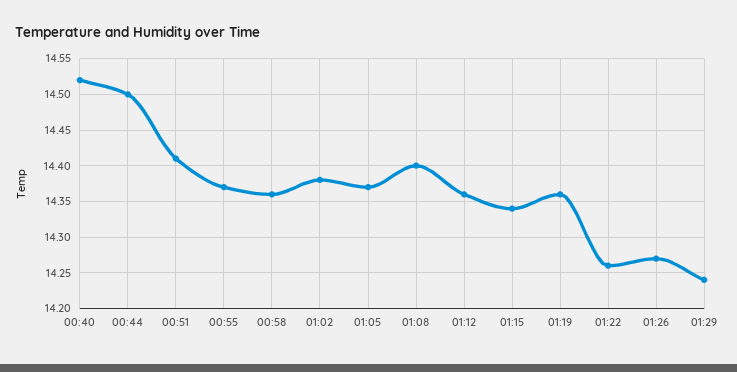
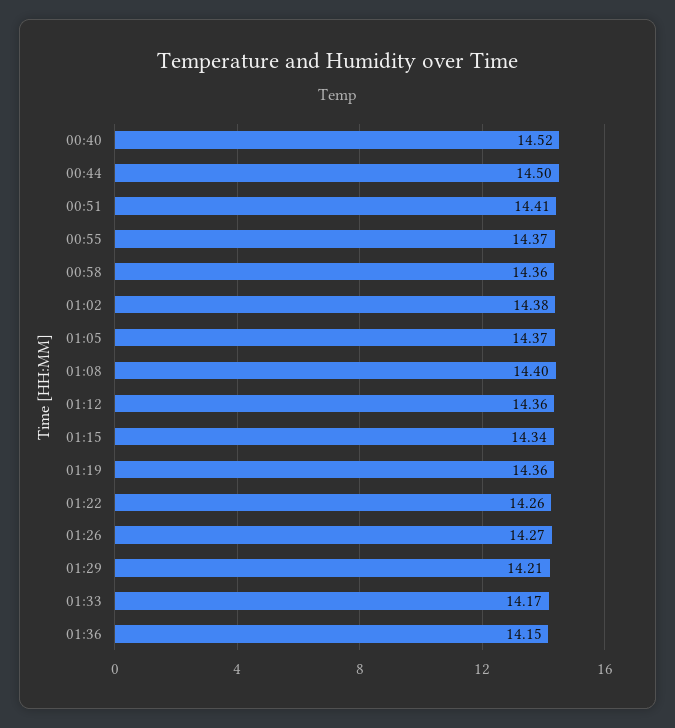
01:29: 14.24 -> 14.21
01:33: none -> 14.17
01:36: none -> 14.15

